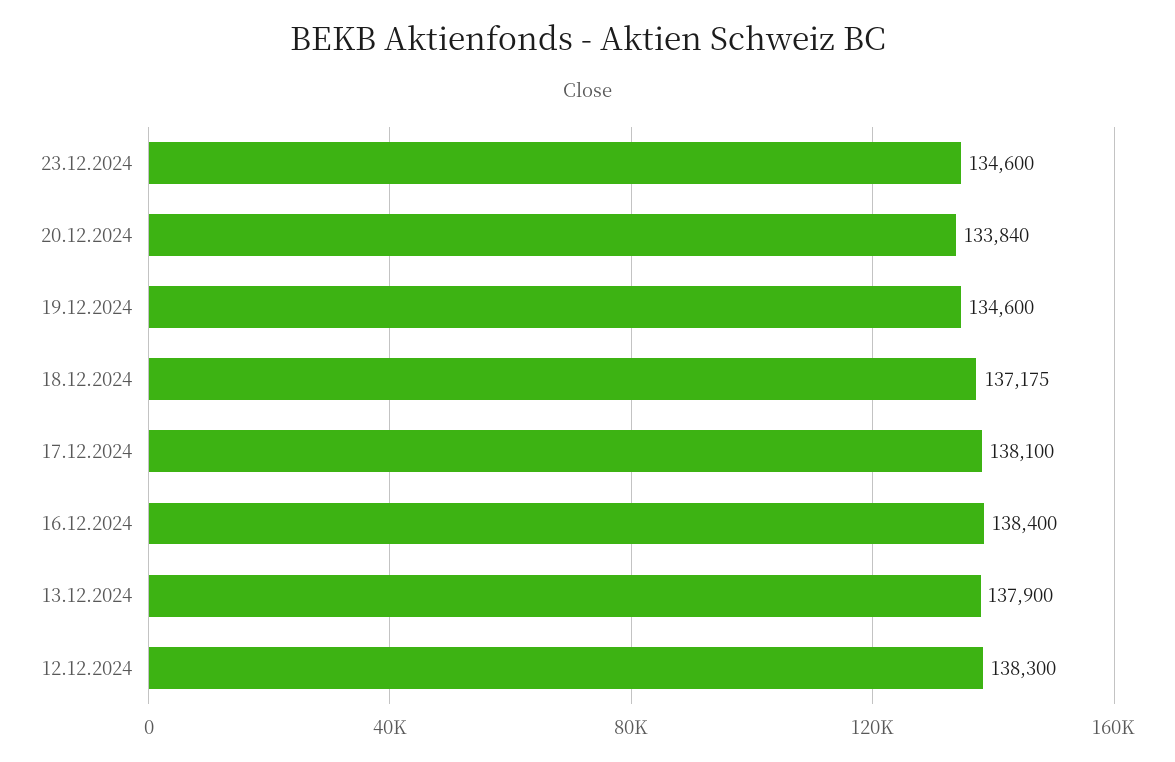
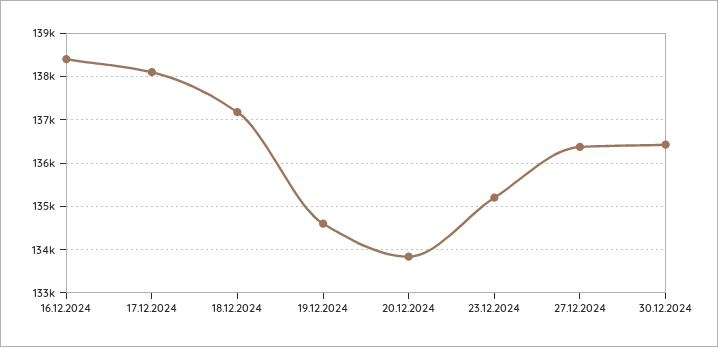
23.12.2024: 134600 -> 135200
13.12.2024: 137900 -> none
12.12.2024: 138300 -> none
27.12.2024: none -> 136400
30.12.2024: none -> 136400

